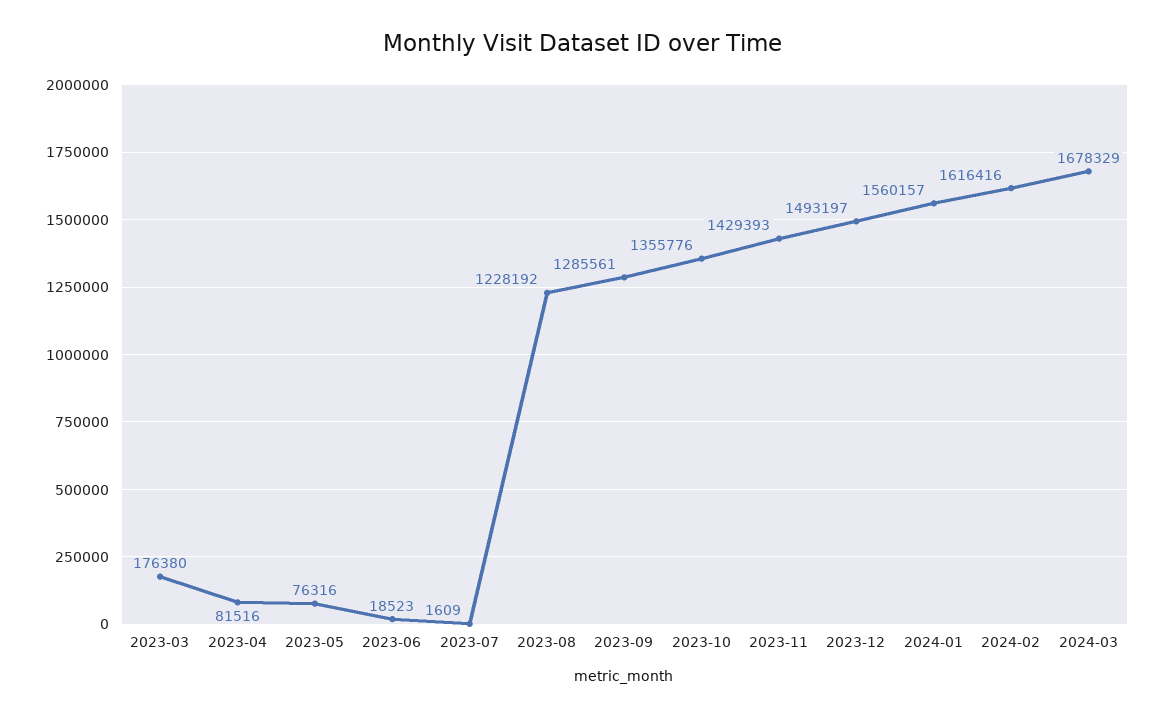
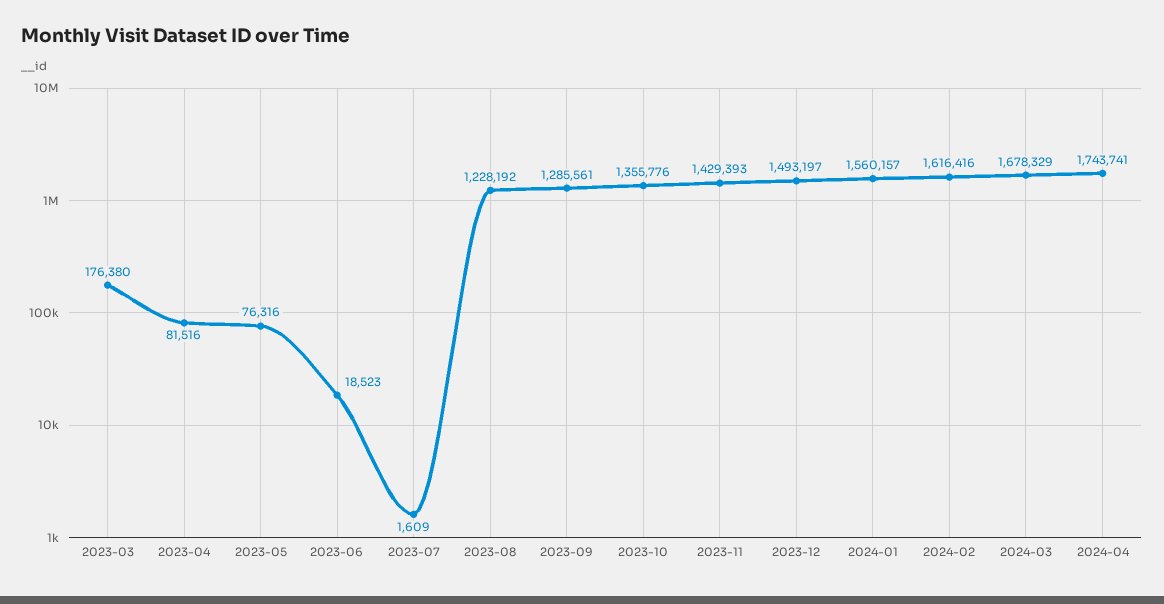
2024-04: none -> 1743741

